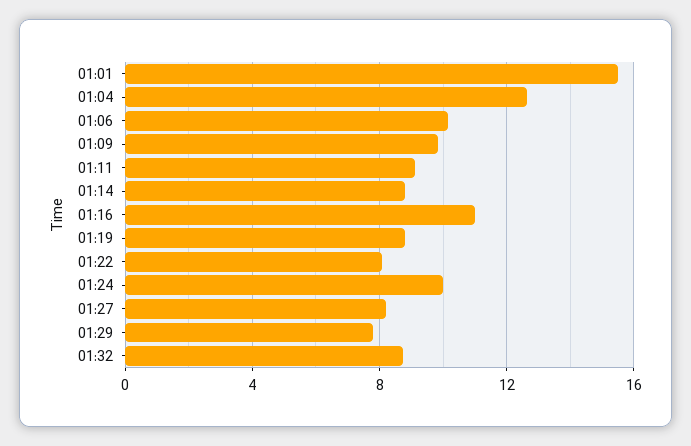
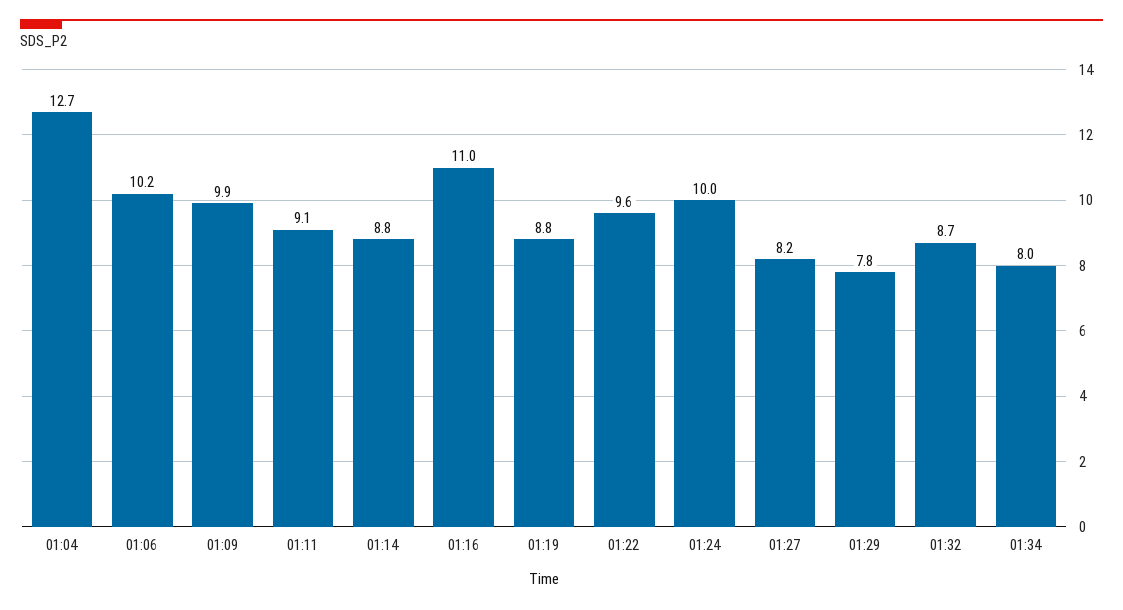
01:01: 15.5 -> none
01:22: 8 -> 9.6
01:34: none -> 8

